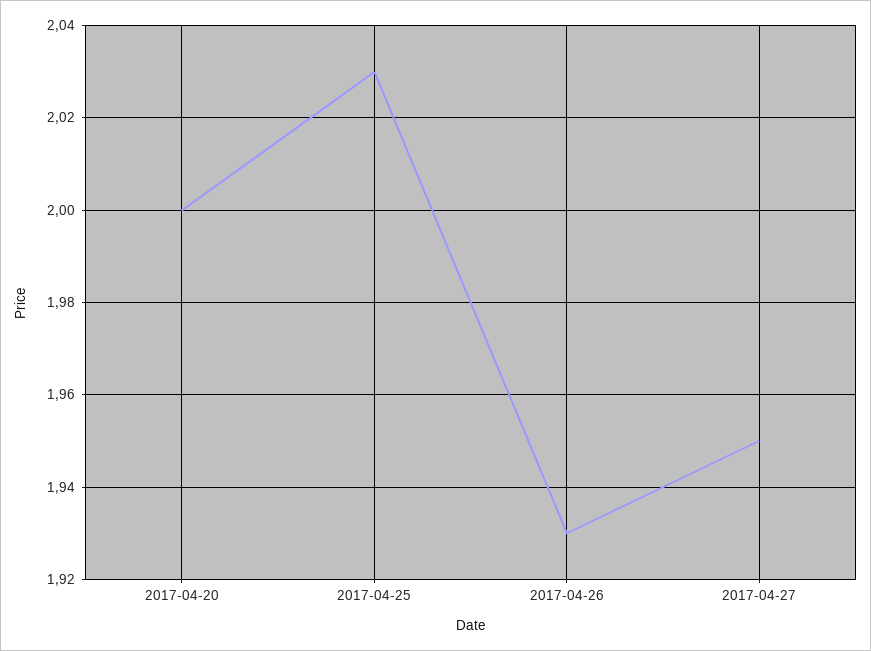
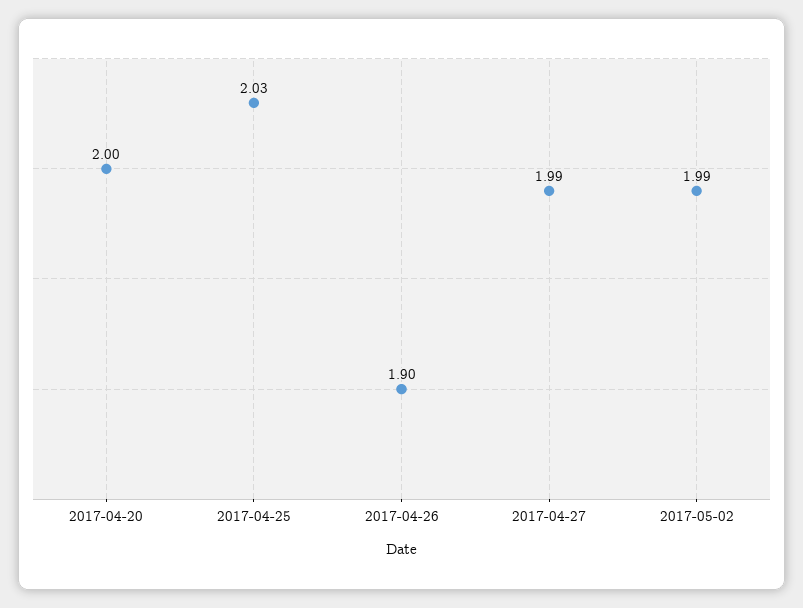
2017-04-26: 1.93 -> 1.9
2017-04-27: 1.95 -> 1.99
2017-05-02: none -> 1.99

